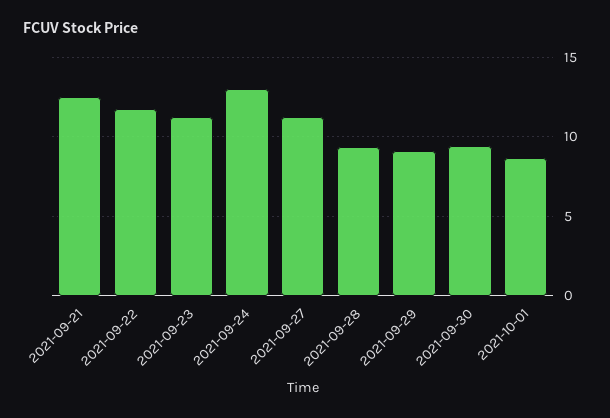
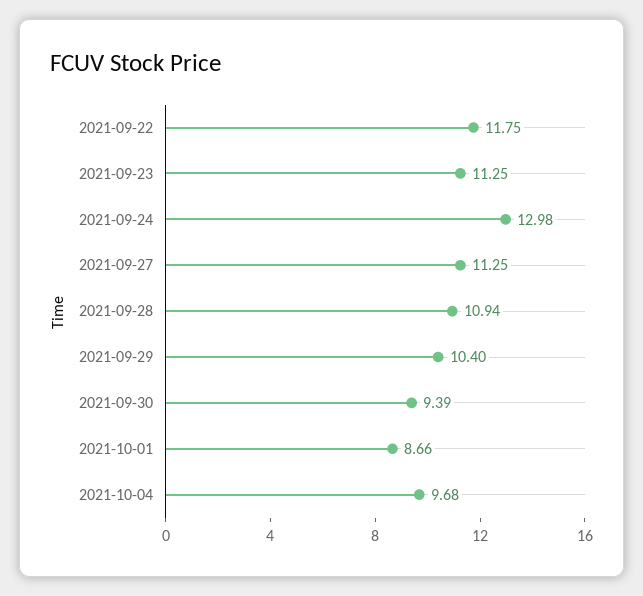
2021-09-21: 12.5 -> none
2021-09-28: 9.5 -> 10.94
2021-09-29: 9 -> 10.4
2021-10-04: none -> 9.68

